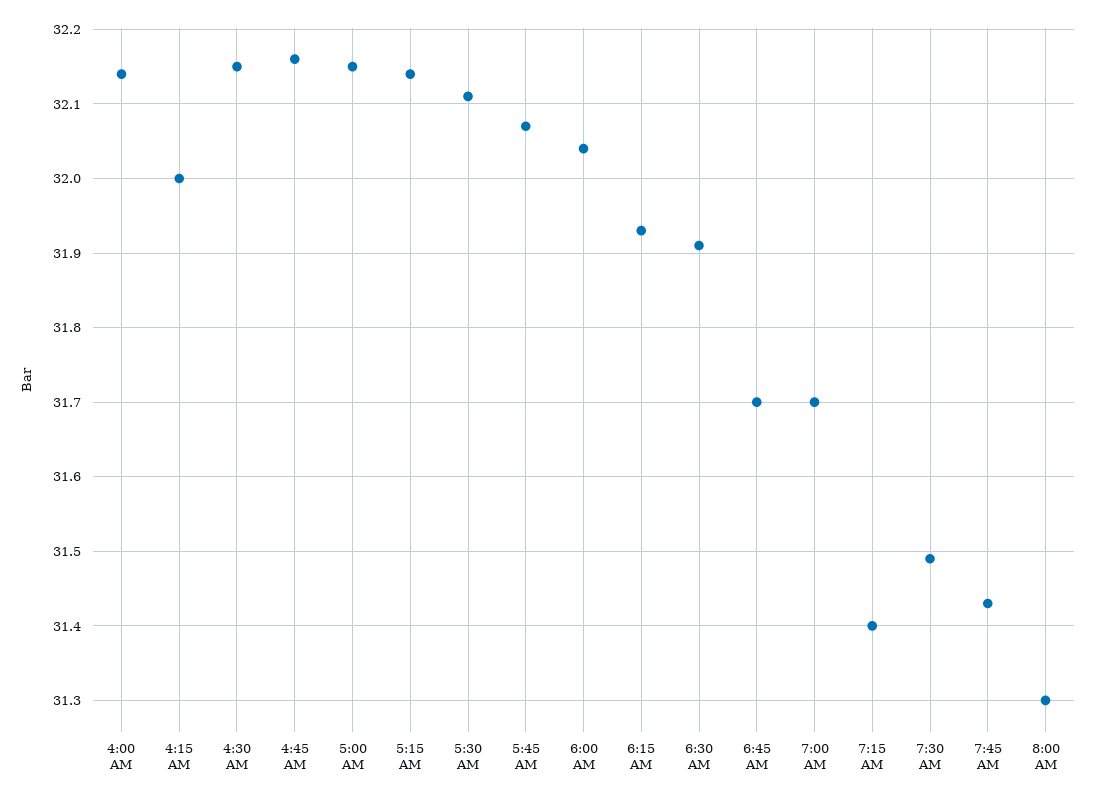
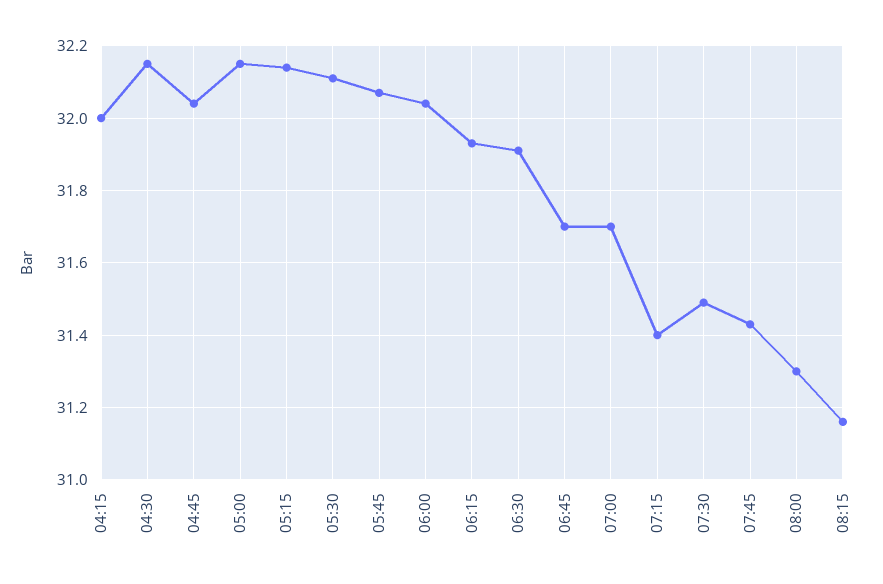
4:00 AM: 32.14 -> none
4:45 AM: 32.16 -> 32.05
08:15: none -> 31.15

